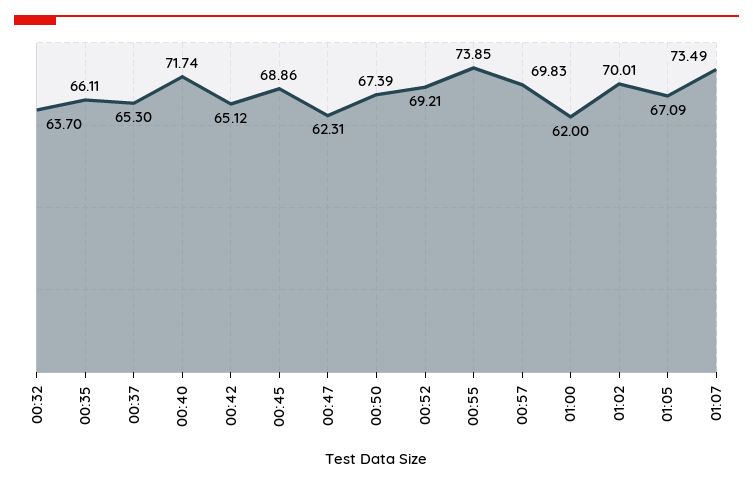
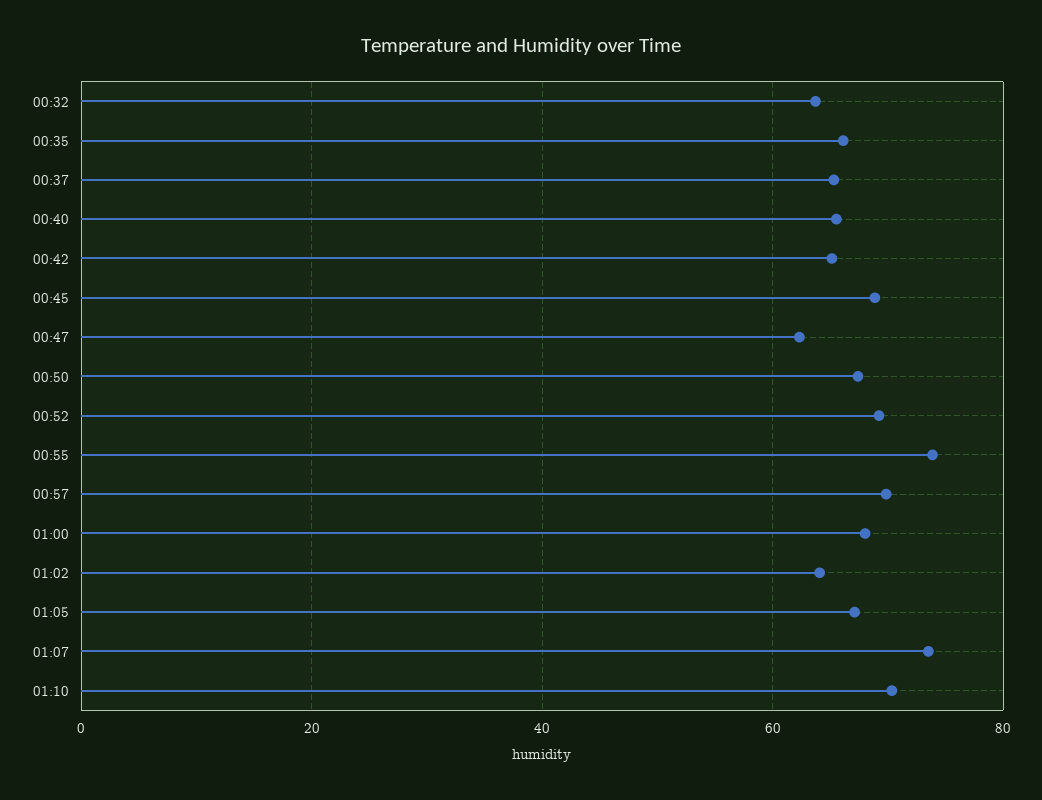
00:40: 71.74 -> 66
01:00: 62 -> 68
01:02: 70.01 -> 64
01:10: none -> 70

